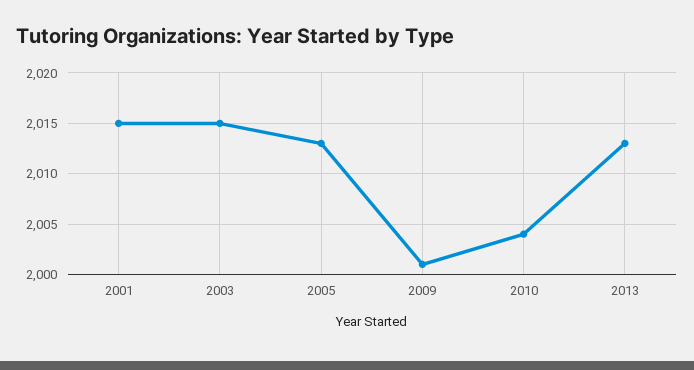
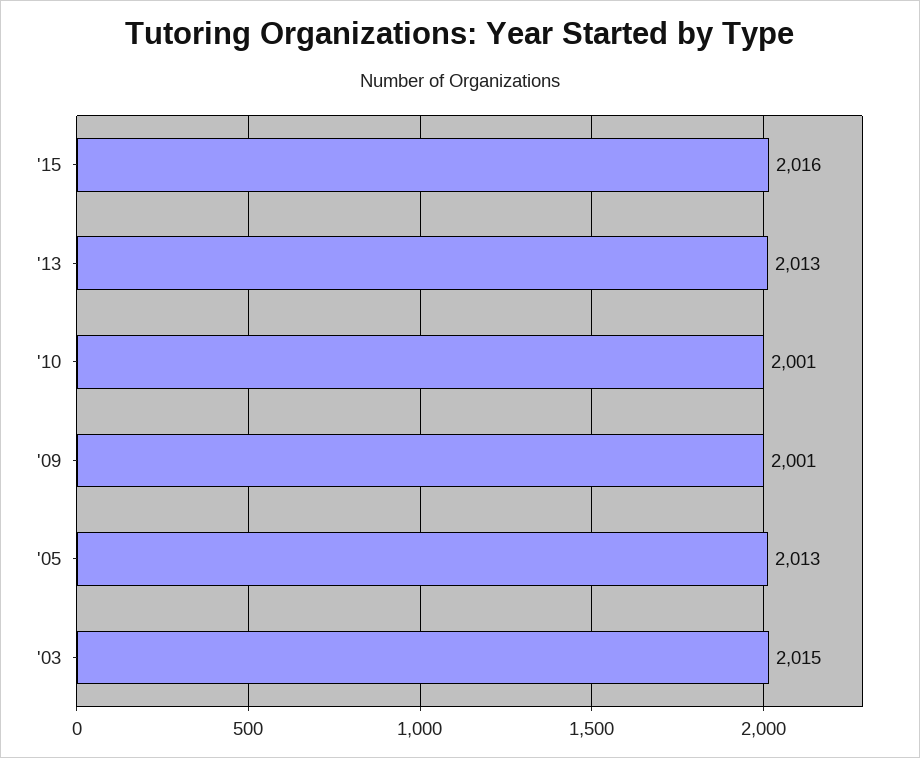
2001: 2015 -> none
2010: 2004 -> 2001
'15: none -> 2016

